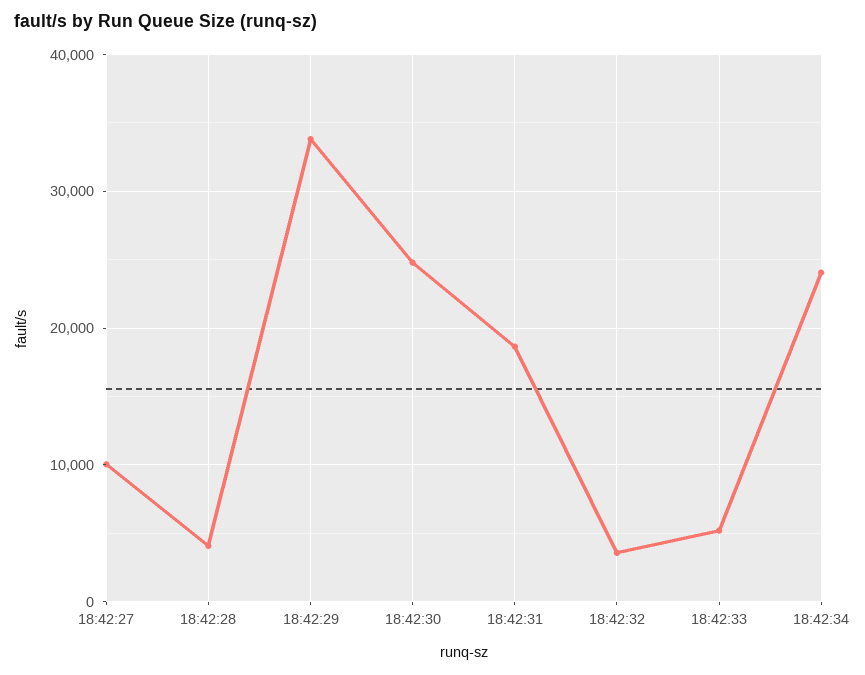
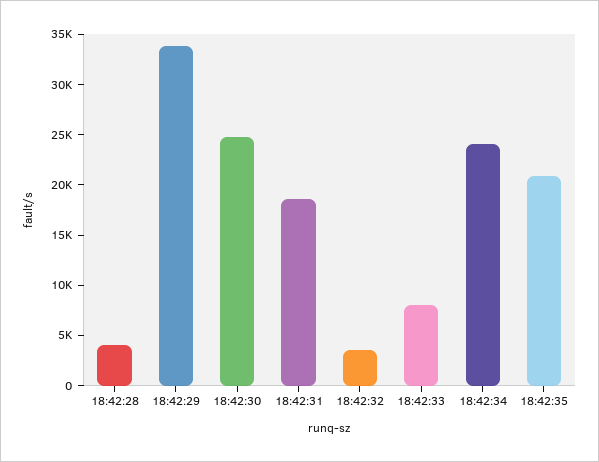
18:42:27: 10000 -> none
18:42:33: 5000 -> 8000
18:42:35: none -> 21000

